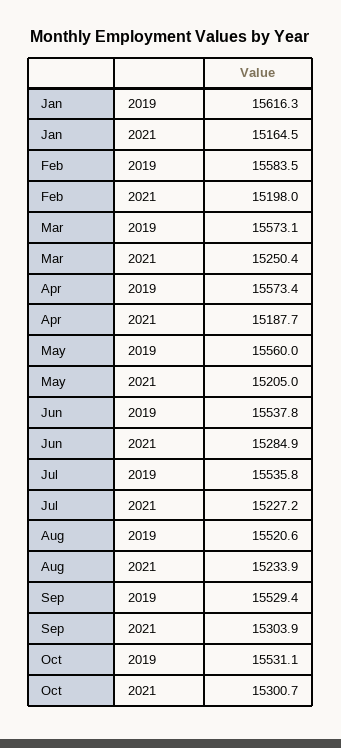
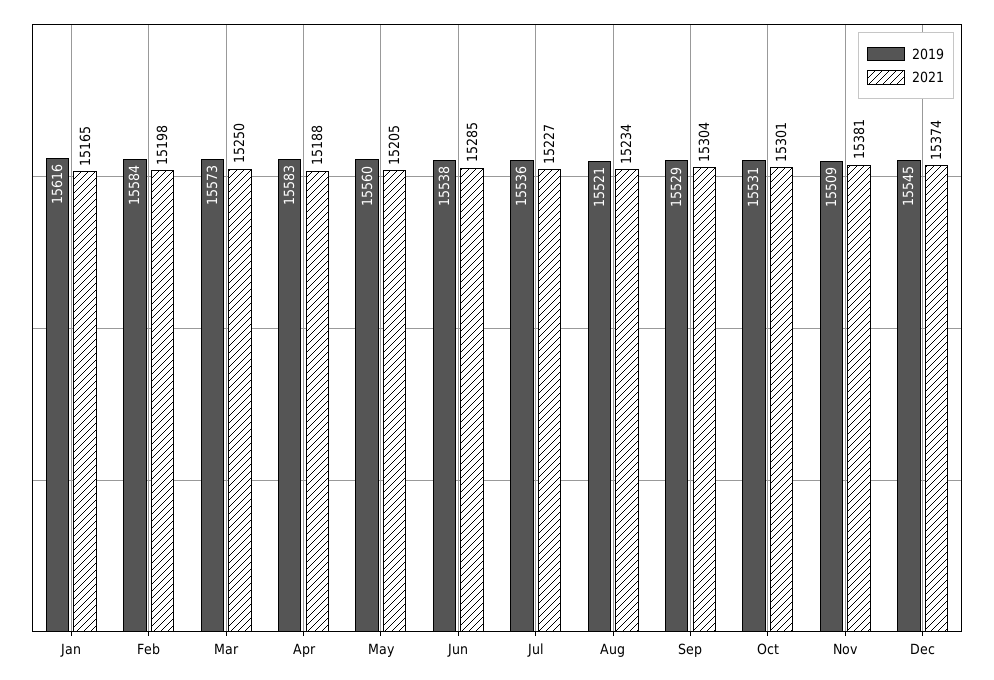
2019, Apr: 15573.4 -> 15583
2019, Nov: none -> 15509
2021, Nov: none -> 15381
2019, Dec: none -> 15545
2021, Dec: none -> 15374

